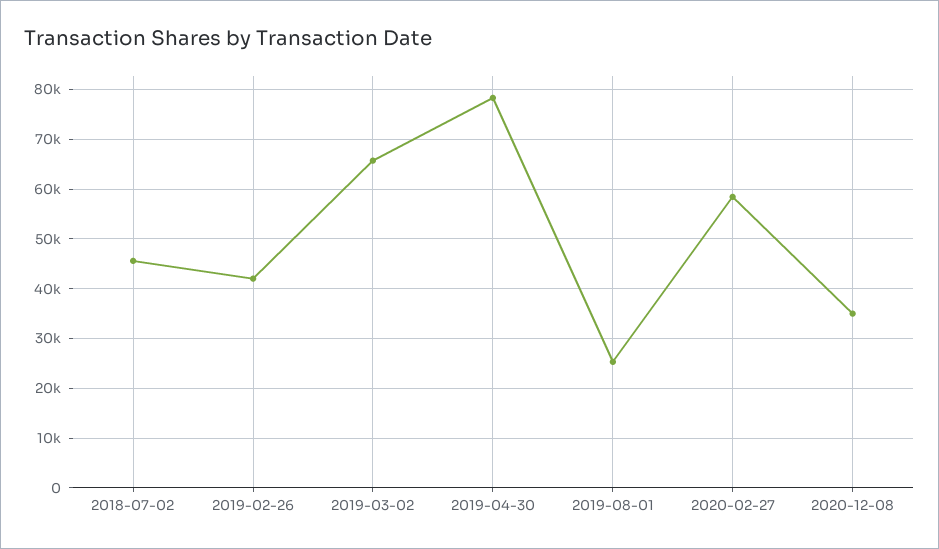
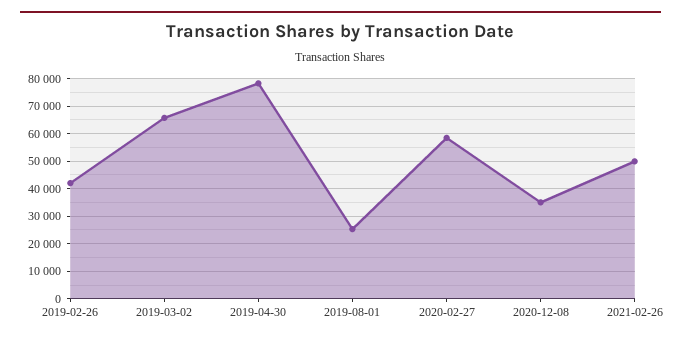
2018-07-02: 46000 -> none
2021-02-26: none -> 50000

